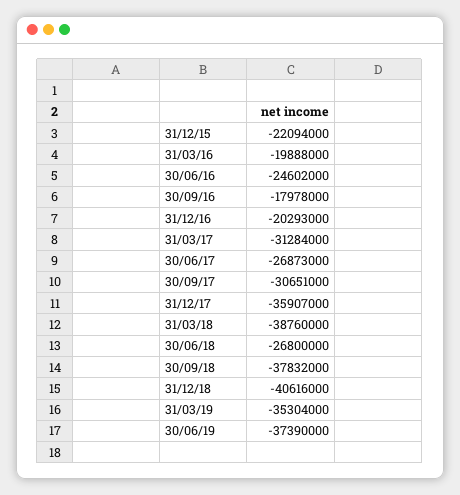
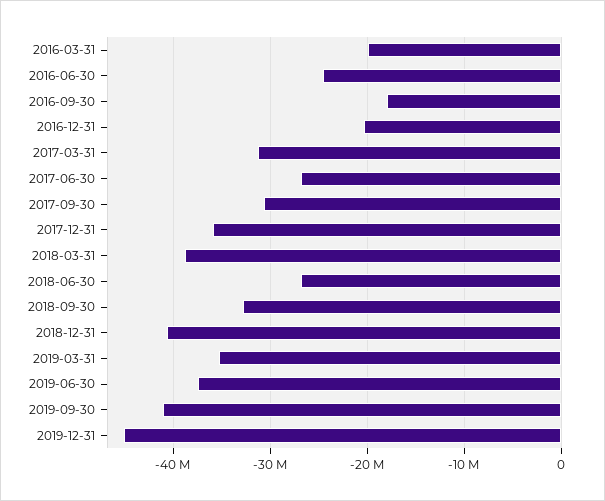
31/12/15: -22094000 -> none
30/09/18: -37832000 -> -33000000
2019-09-30: none -> -41000000
2019-12-31: none -> -45000000

